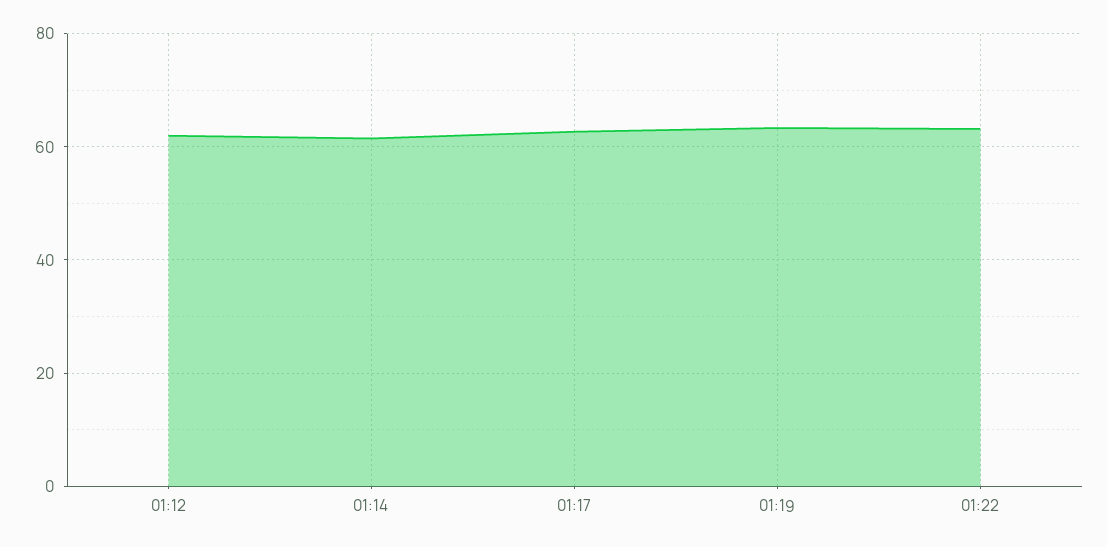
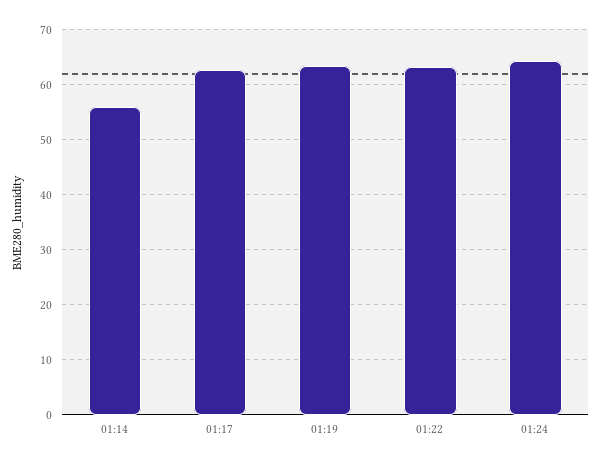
01:12: 62 -> none
01:14: 62 -> 56
01:24: none -> 64

